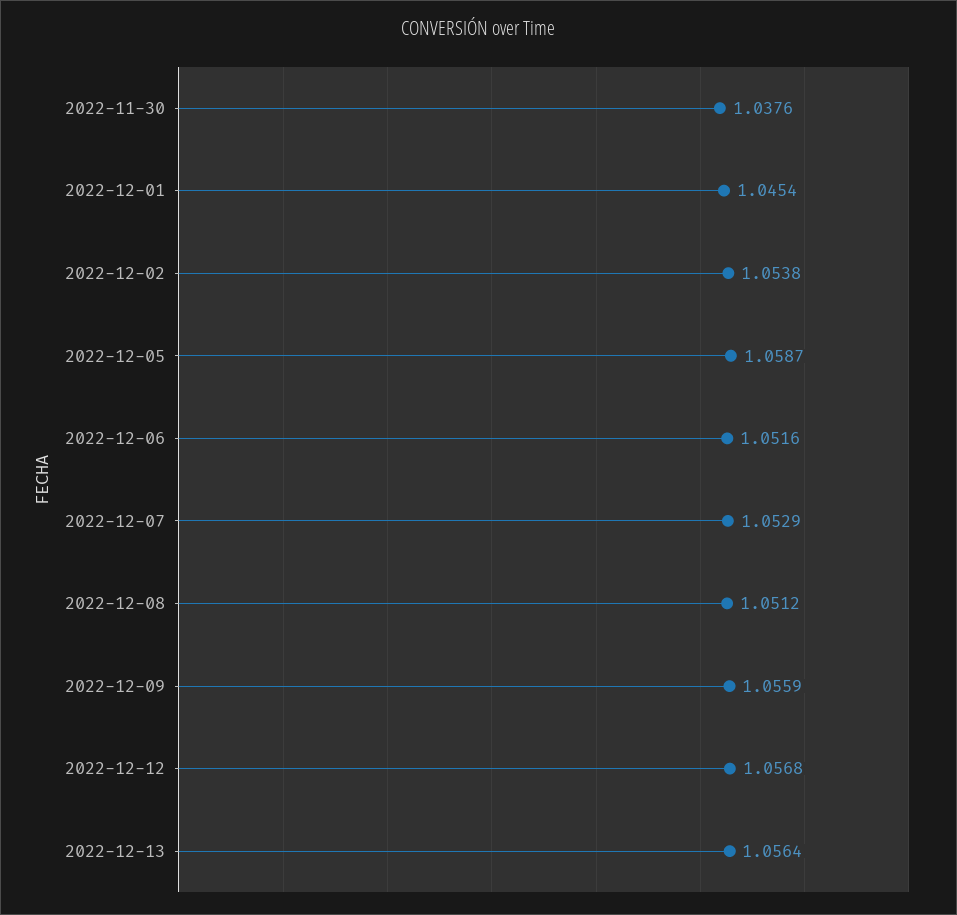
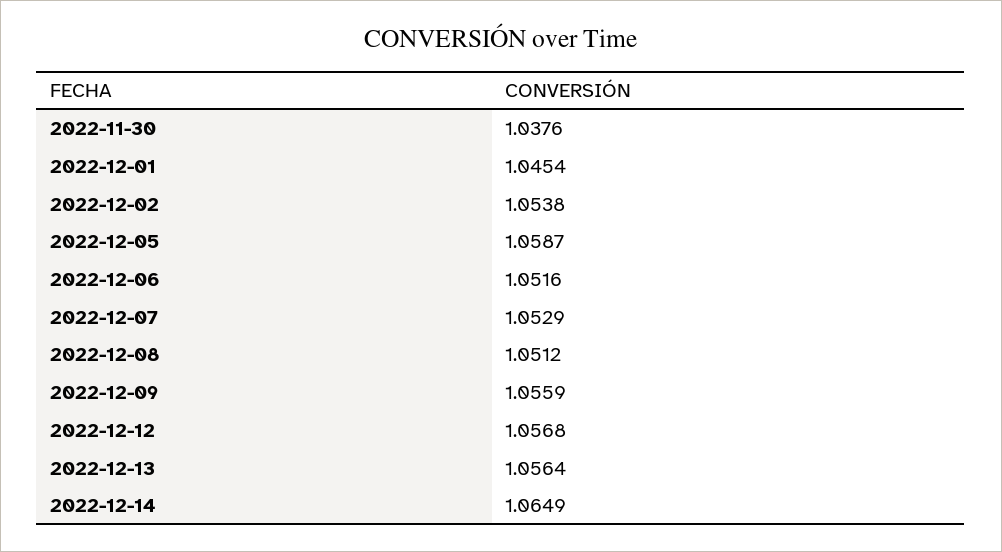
2022-12-14: none -> 1.0649

